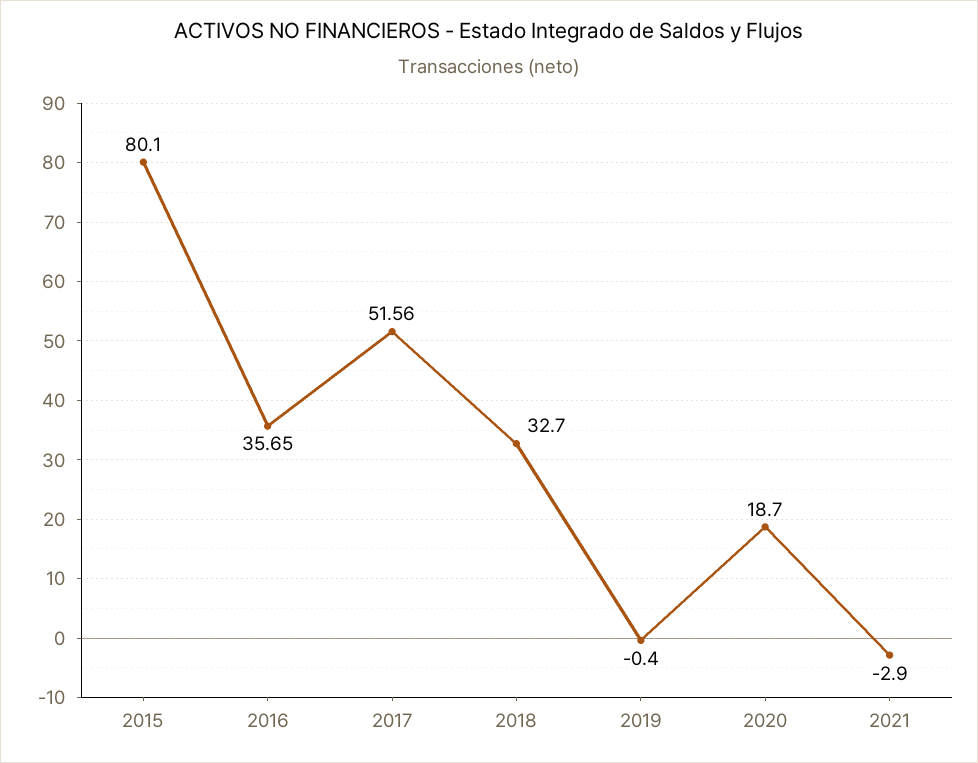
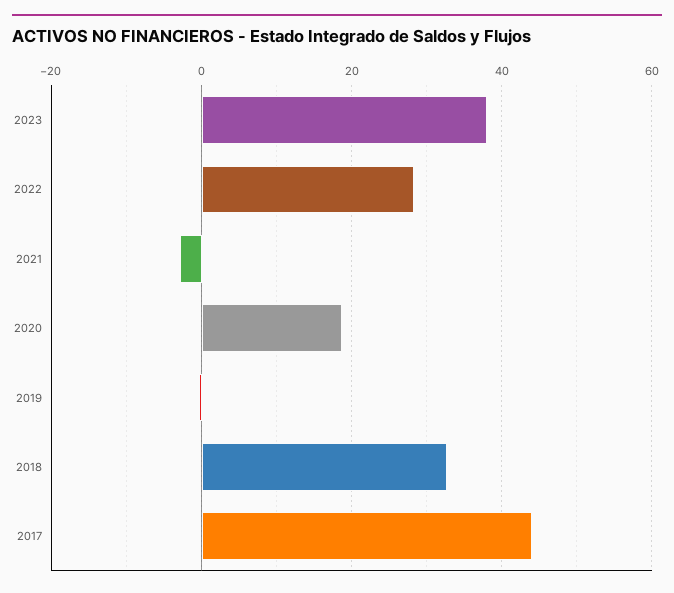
2015: 80.1 -> none
2016: 35.65 -> none
2017: 51.56 -> 44
2023: none -> 38
2022: none -> 28

